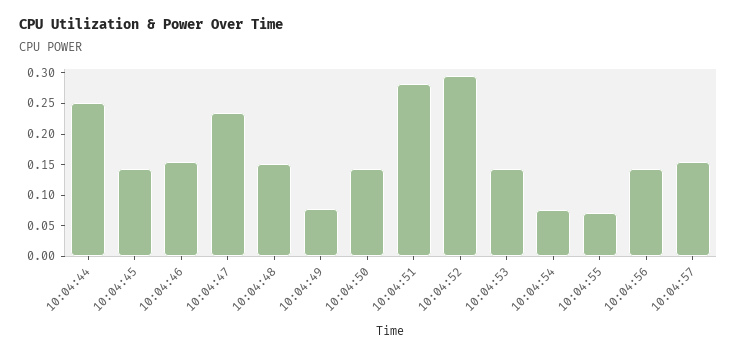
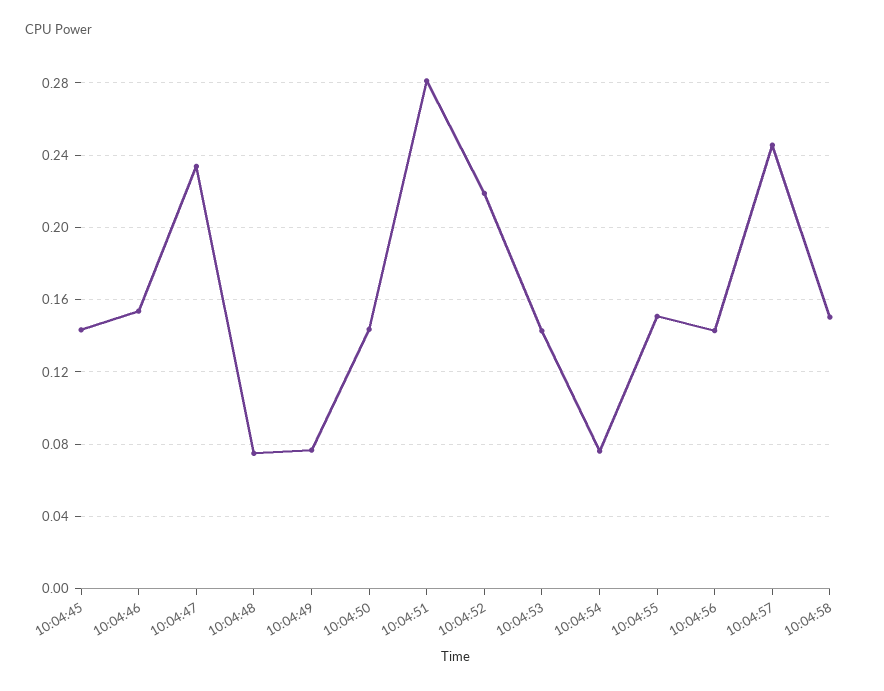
10:04:44: 0.25 -> none
10:04:48: 0.15 -> 0.075
10:04:52: 0.3 -> 0.22
10:04:55: 0.075 -> 0.15
10:04:57: 0.15 -> 0.245
10:04:58: none -> 0.15

